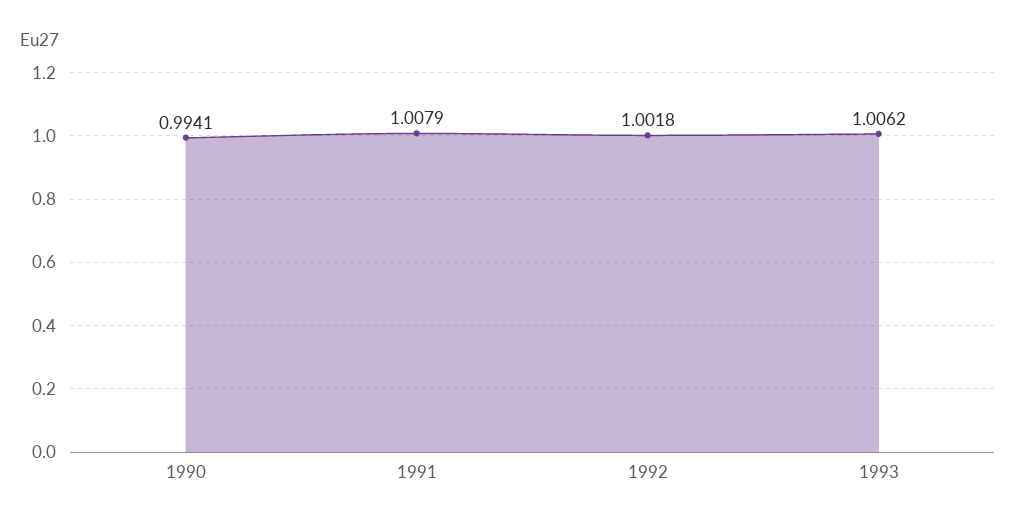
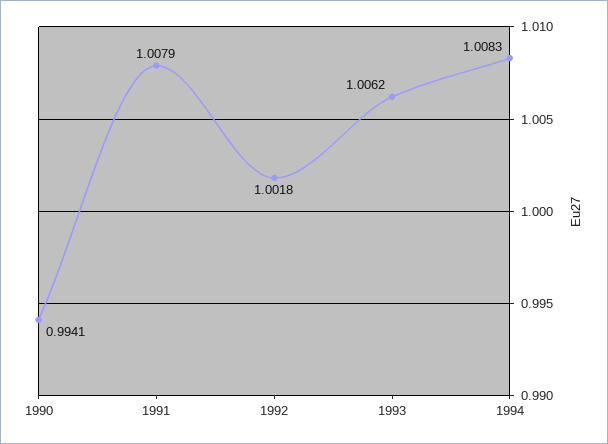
1994: none -> 1.0083

